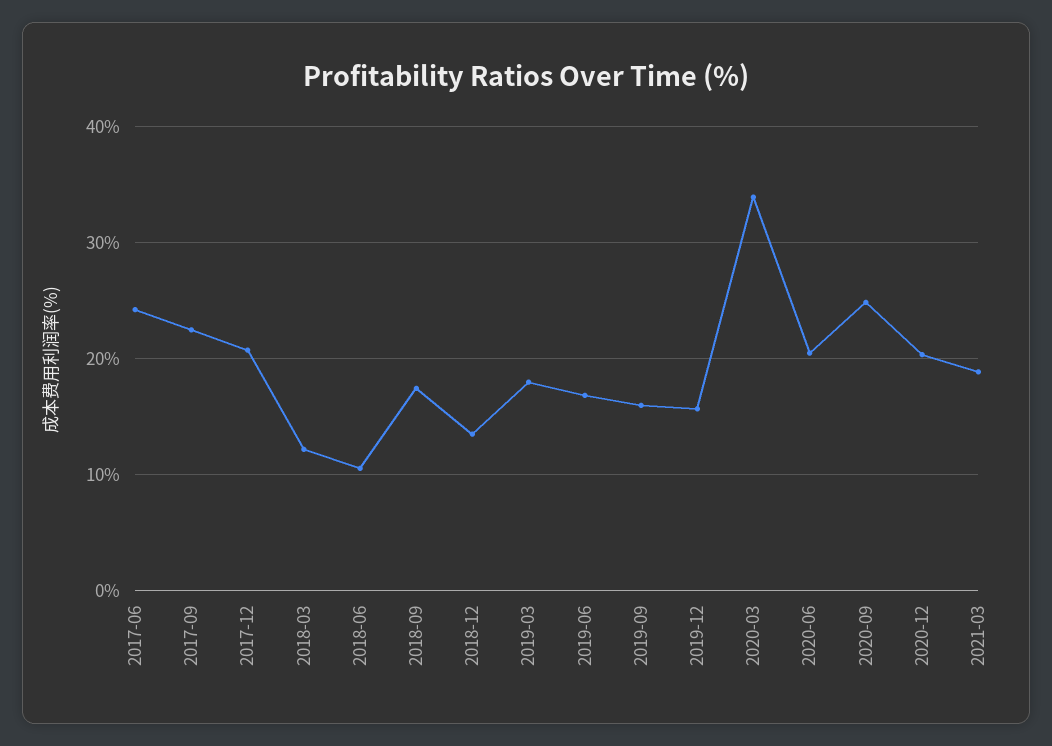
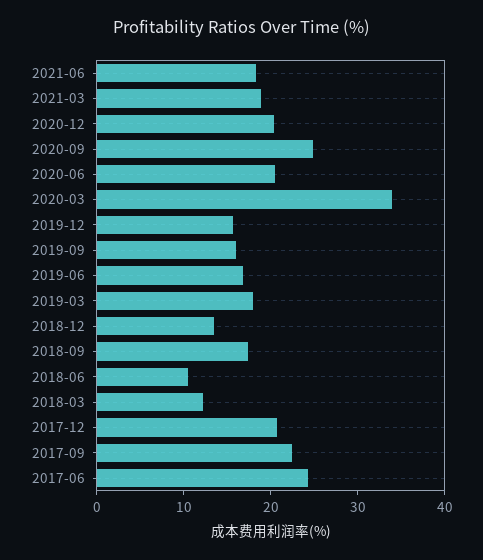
2021-06: none -> 18

